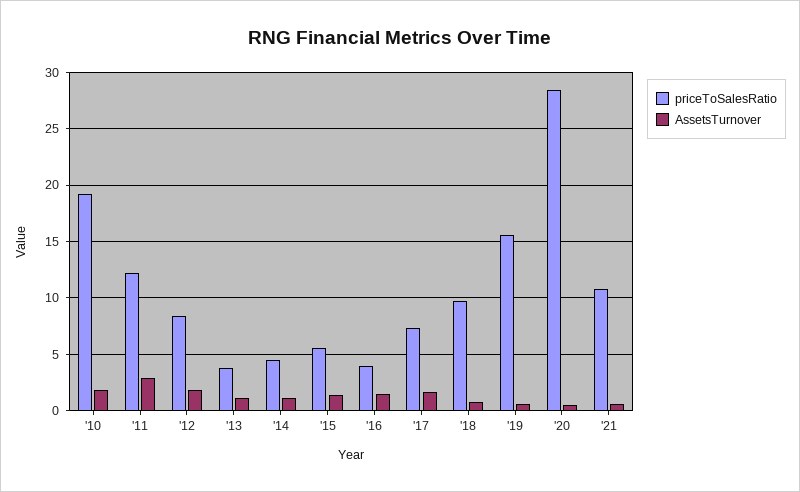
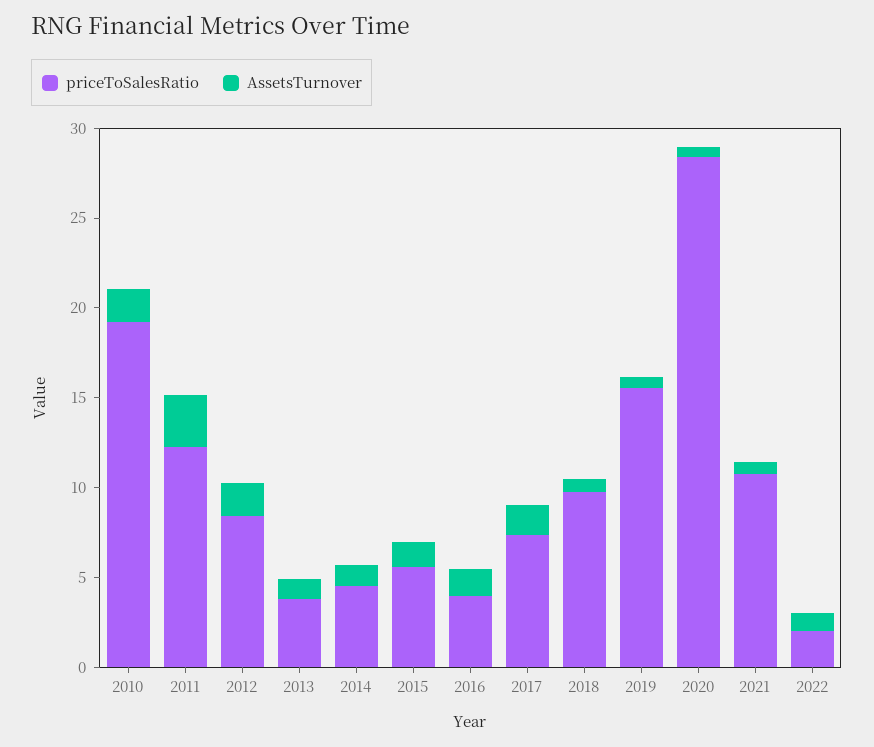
priceToSalesRatio, 2022: none -> 2
AssetsTurnover, 2022: none -> 1

